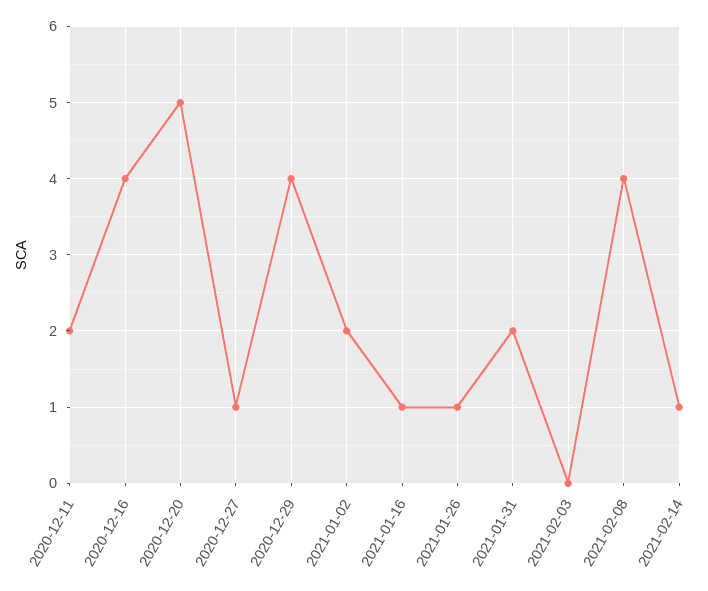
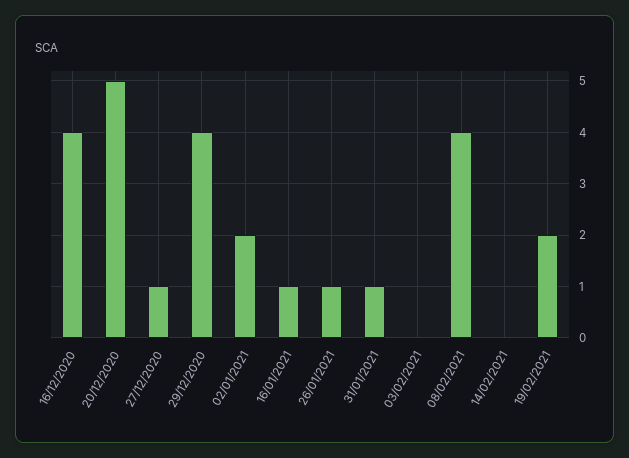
2020-12-11: 2 -> none
2021-01-31: 2 -> 1
2021-02-14: 1 -> 0
19/02/2021: none -> 2

